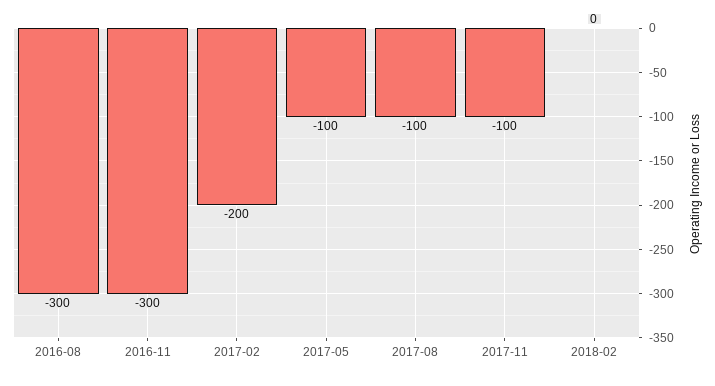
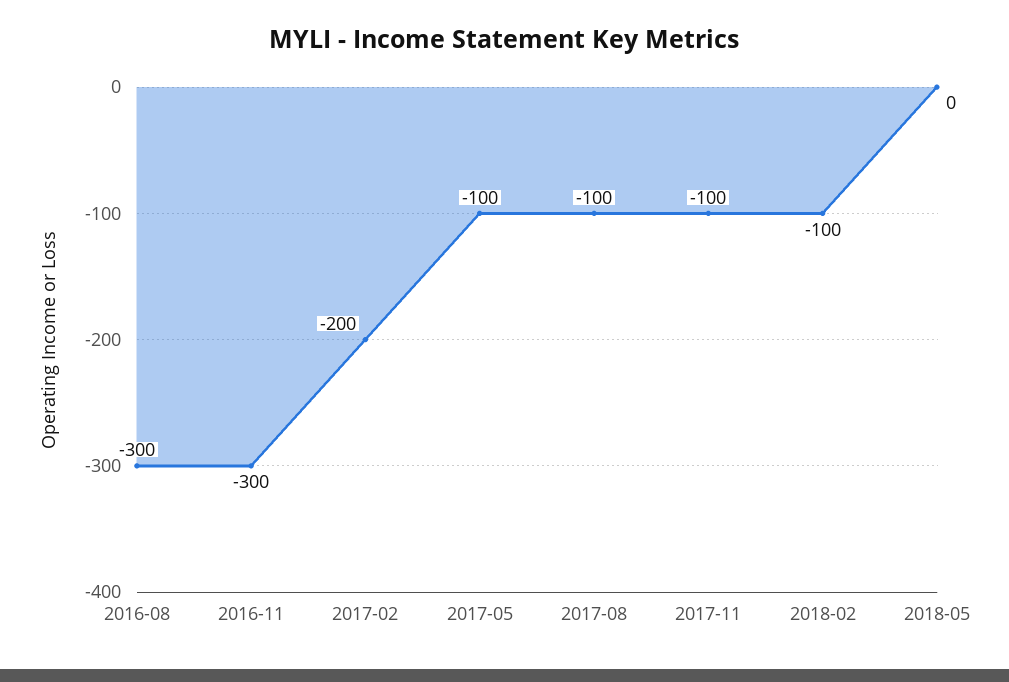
2018-02: 0 -> -100
2018-05: none -> 0

